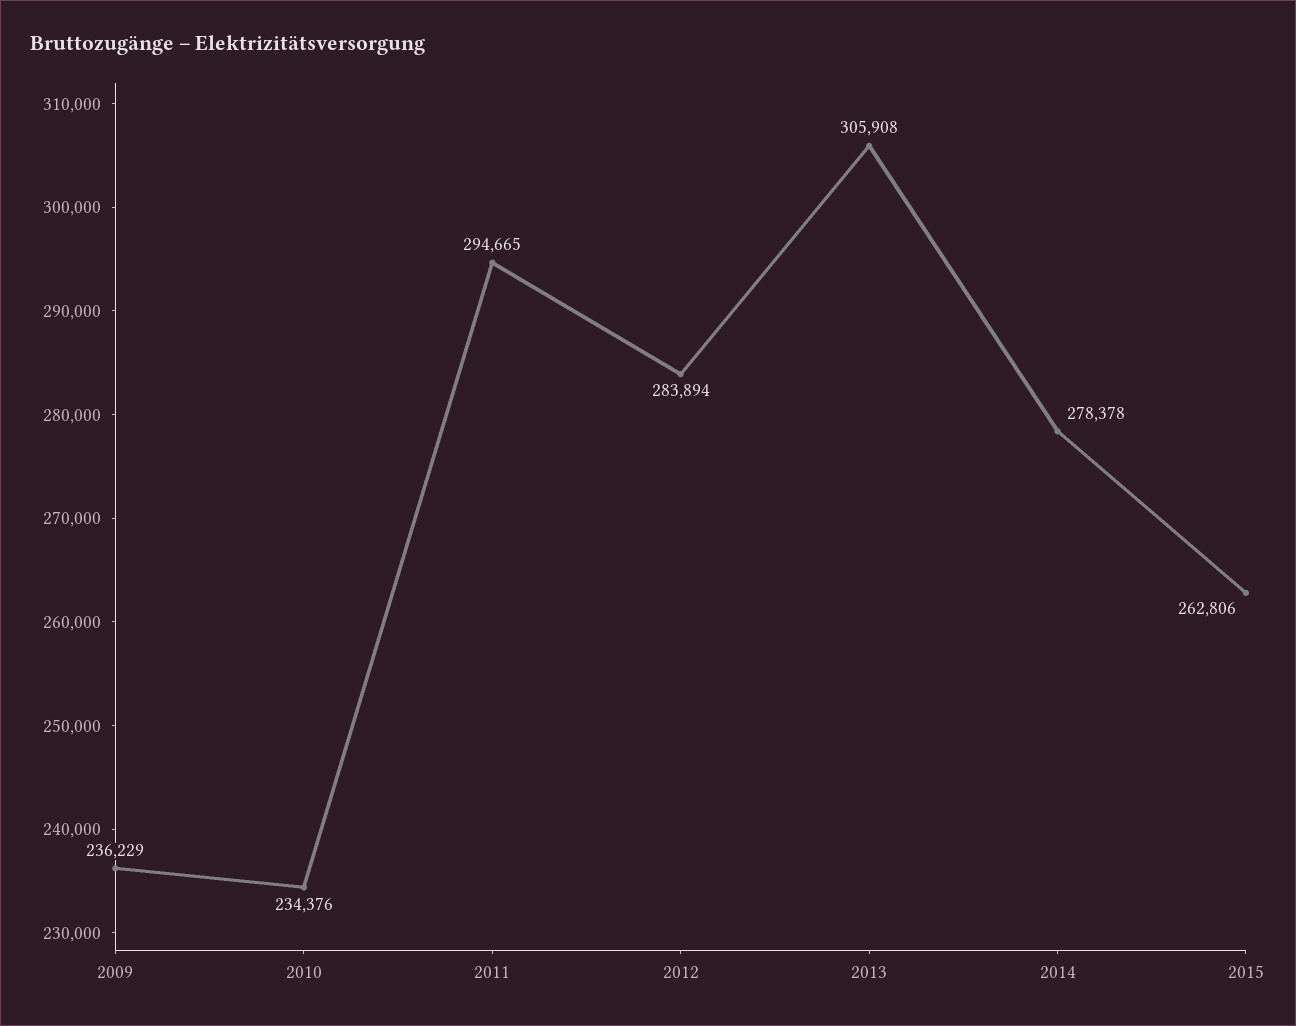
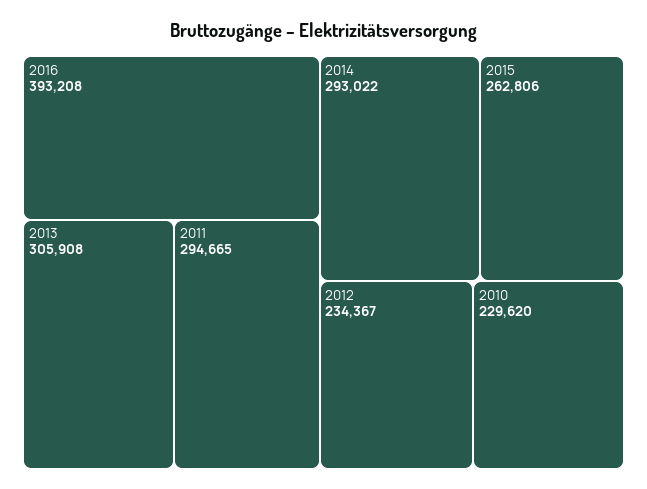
2009: 236229 -> none
2010: 234376 -> 229620
2012: 283894 -> 234367
2014: 278378 -> 293022
2016: none -> 393208

